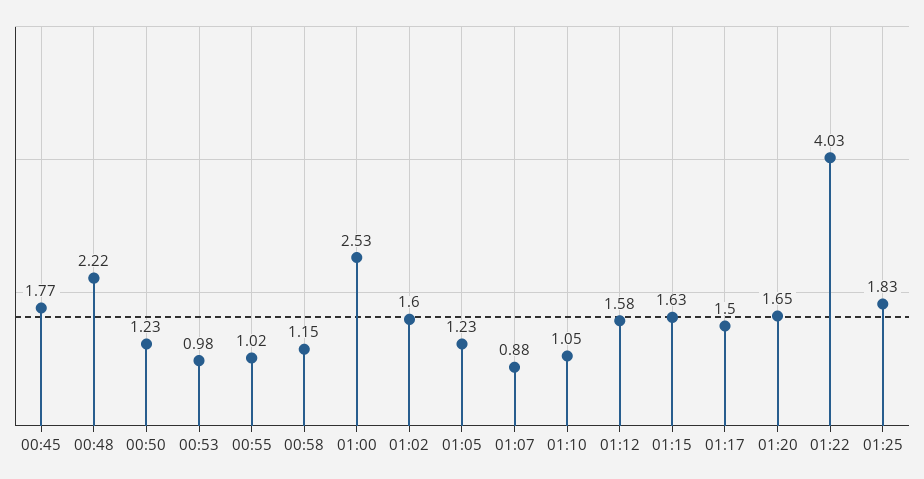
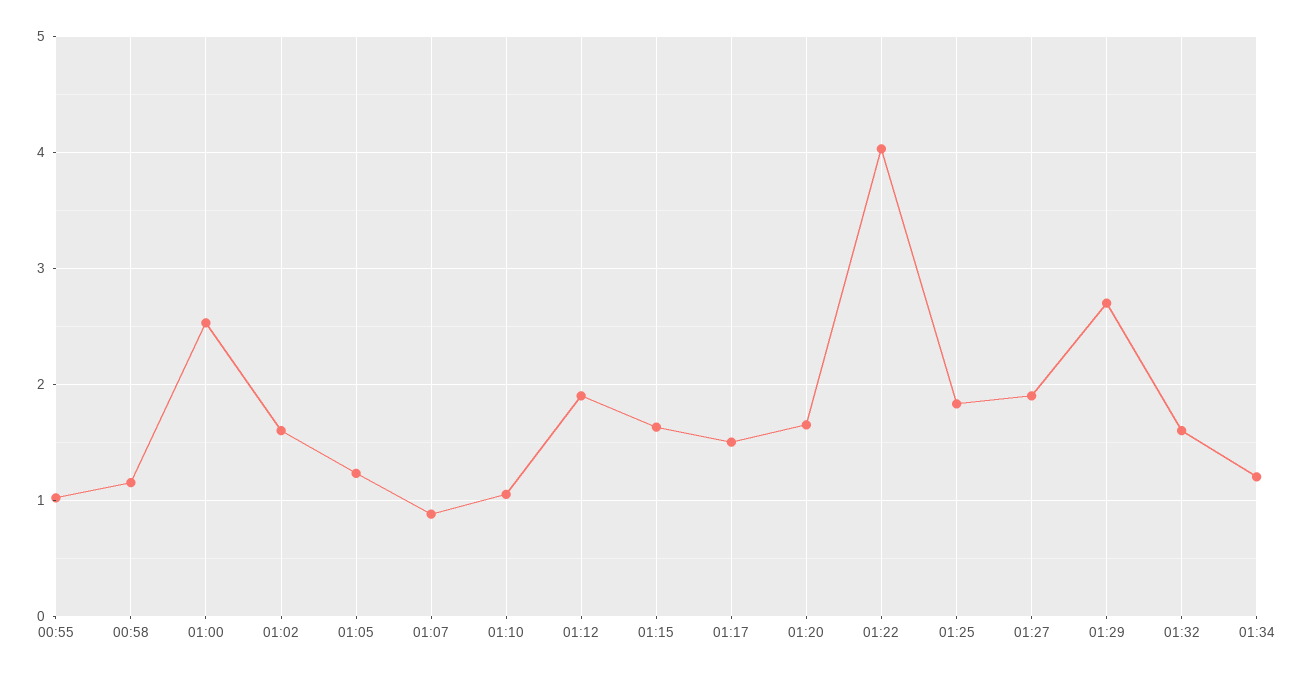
00:45: 1.77 -> none
00:48: 2.22 -> none
00:50: 1.23 -> none
00:53: 0.98 -> none
01:12: 1.58 -> 1.9
01:27: none -> 1.9
01:29: none -> 2.7
01:32: none -> 1.6
01:34: none -> 1.2

